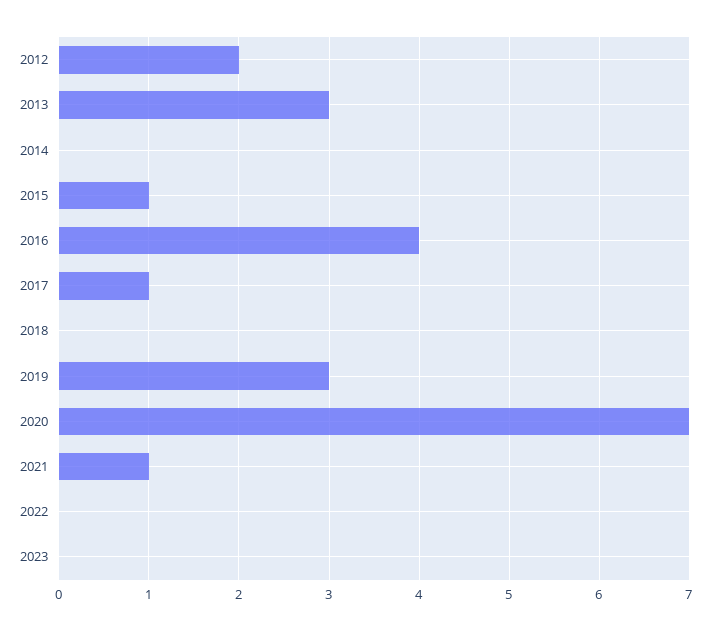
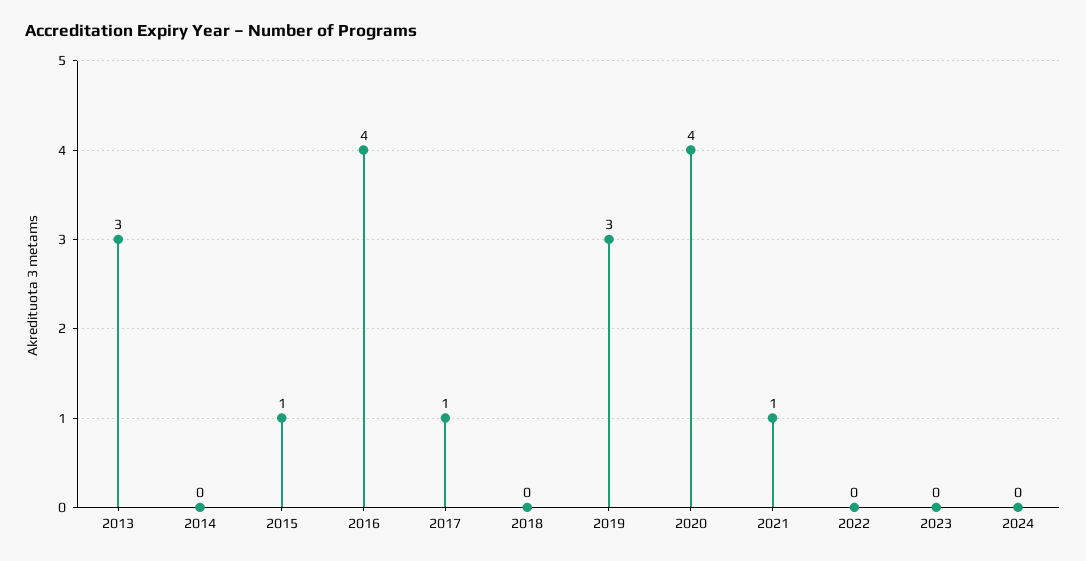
2012: 2 -> none
2020: 7 -> 4
2024: none -> 0

